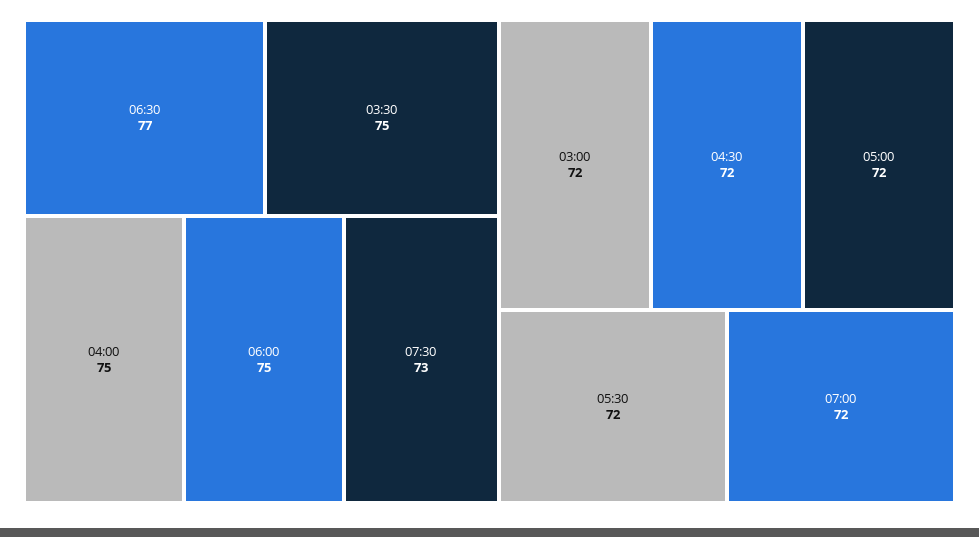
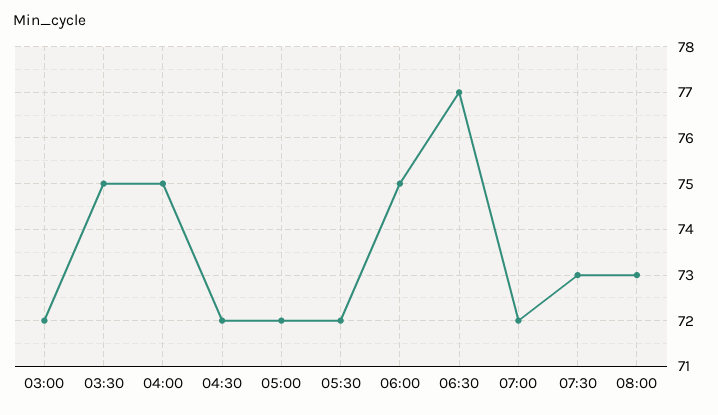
08:00: none -> 73

